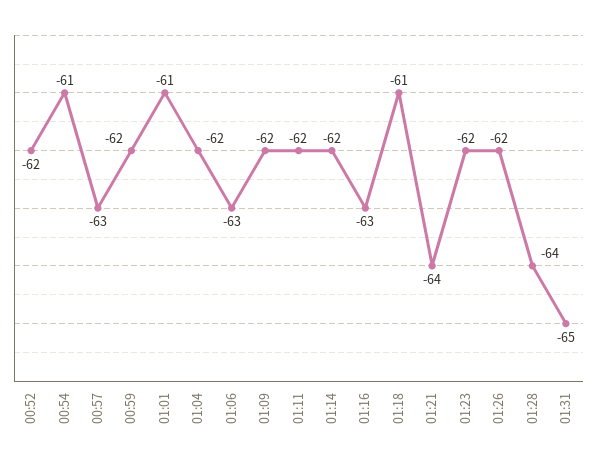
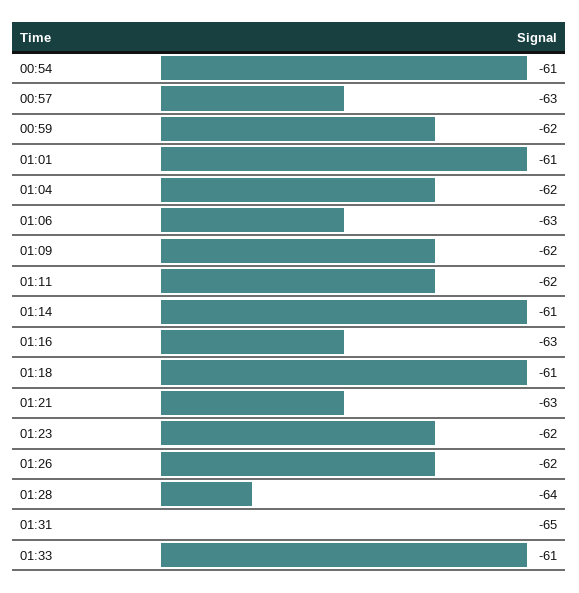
00:52: -62 -> none
01:14: -62 -> -61
01:21: -64 -> -63
01:33: none -> -61

